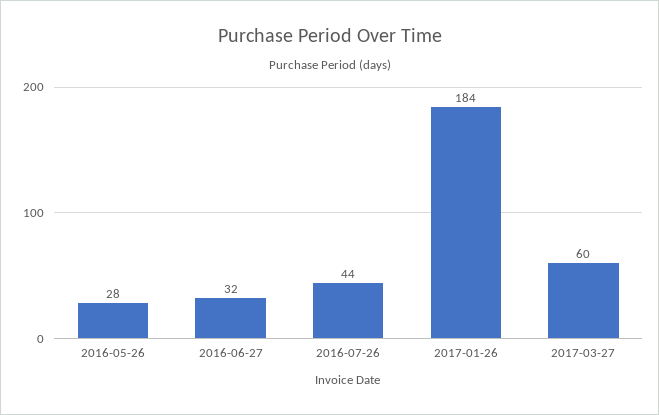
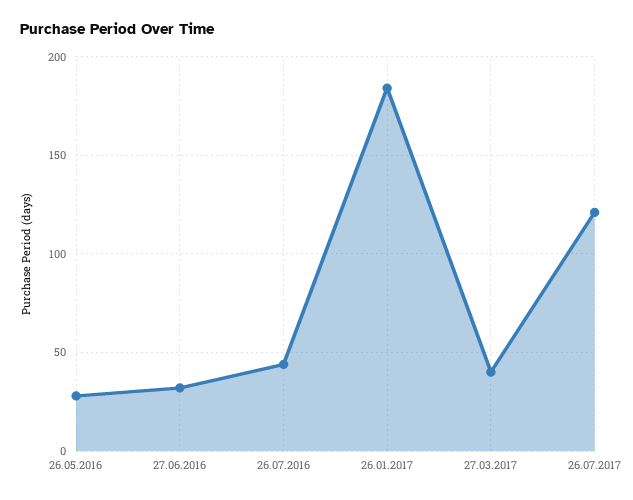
2017-03-27: 60 -> 40
26.07.2017: none -> 120

